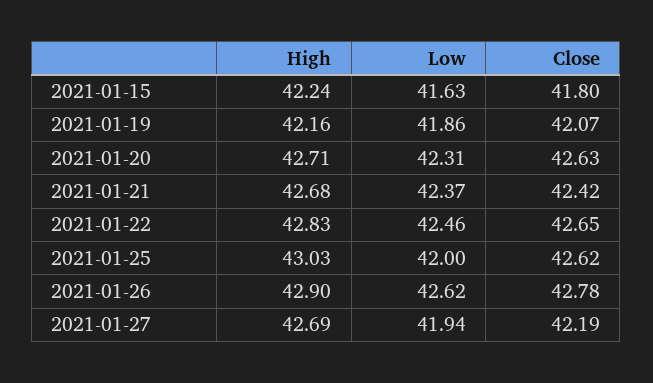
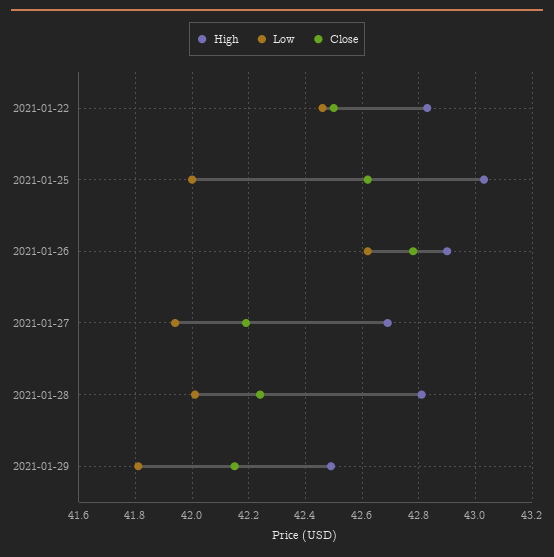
High, 2021-01-15: 42.24 -> none
Low, 2021-01-15: 41.63 -> none
Close, 2021-01-15: 41.8 -> none
High, 2021-01-19: 42.16 -> none
Low, 2021-01-19: 41.86 -> none
Close, 2021-01-19: 42.07 -> none
High, 2021-01-20: 42.71 -> none
Low, 2021-01-20: 42.31 -> none
Close, 2021-01-20: 42.63 -> none
High, 2021-01-21: 42.68 -> none
Low, 2021-01-21: 42.37 -> none
Close, 2021-01-21: 42.42 -> none
Close, 2021-01-22: 42.65 -> 42.5
High, 2021-01-28: none -> 42.8
Low, 2021-01-28: none -> 42
Close, 2021-01-28: none -> 42.25
High, 2021-01-29: none -> 42.5
Low, 2021-01-29: none -> 41.8
Close, 2021-01-29: none -> 42.15

